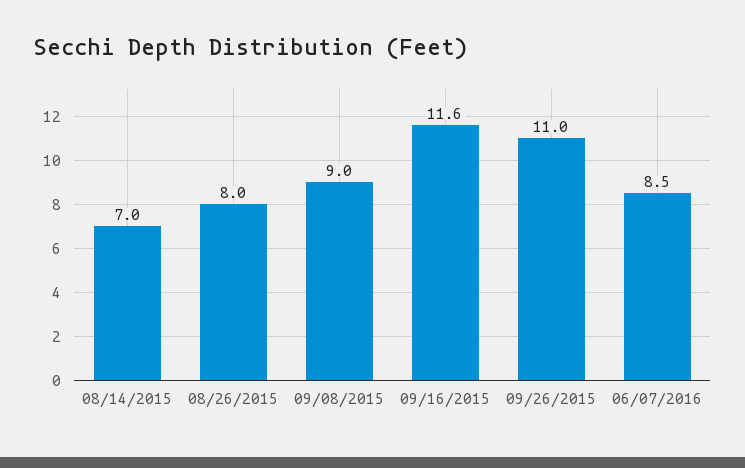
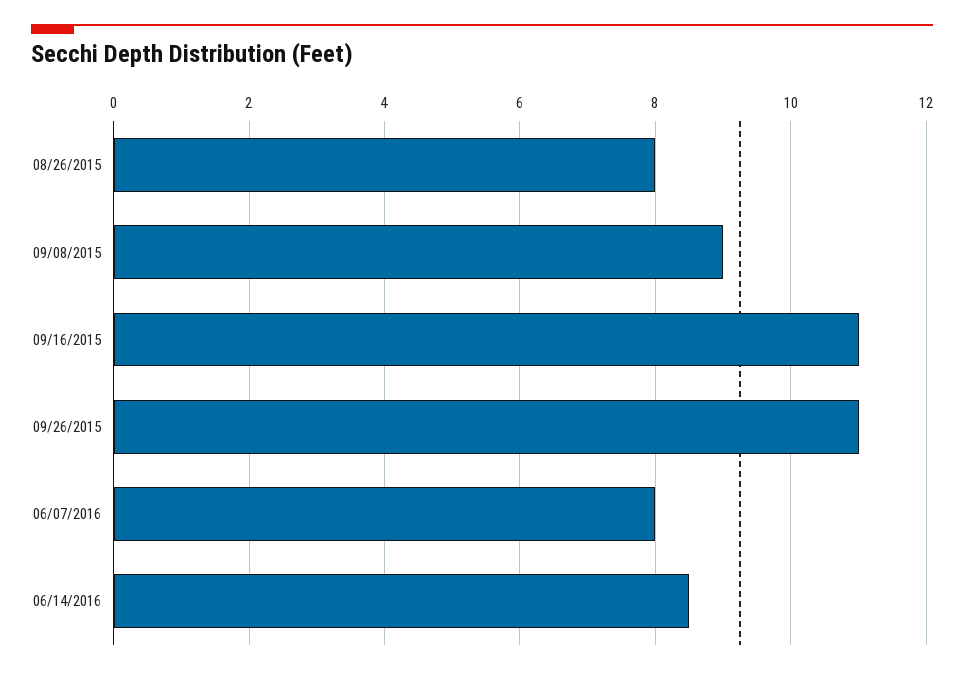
08/14/2015: 7 -> none
09/16/2015: 11.6 -> 11
06/07/2016: 8.5 -> 8
06/14/2016: none -> 8.5

